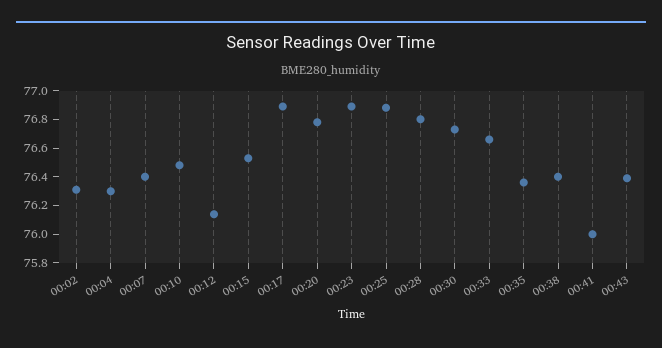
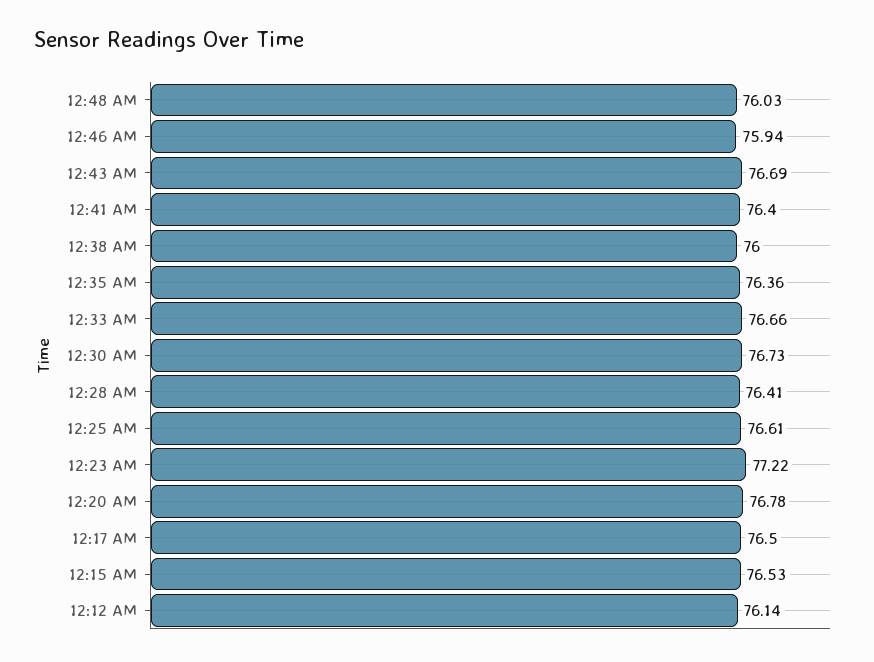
00:02: 76.3 -> none
00:04: 76.3 -> none
00:07: 76.4 -> none
00:10: 76.5 -> none
00:17: 76.9 -> 76.5
00:23: 76.9 -> 77.22
00:25: 76.9 -> 76.61
00:28: 76.8 -> 76.41
00:38: 76.4 -> 76
00:41: 76 -> 76.4
00:43: 76.4 -> 76.69
12:48 AM: none -> 76.03
12:46 AM: none -> 75.94

